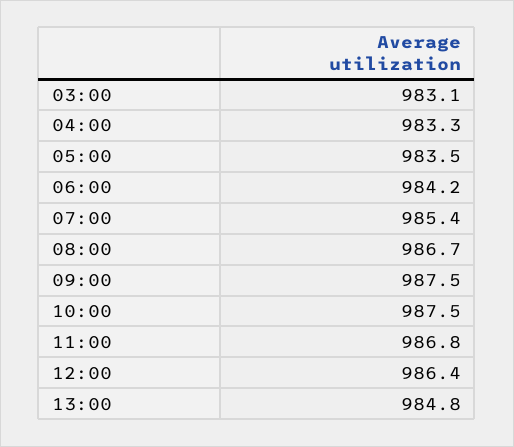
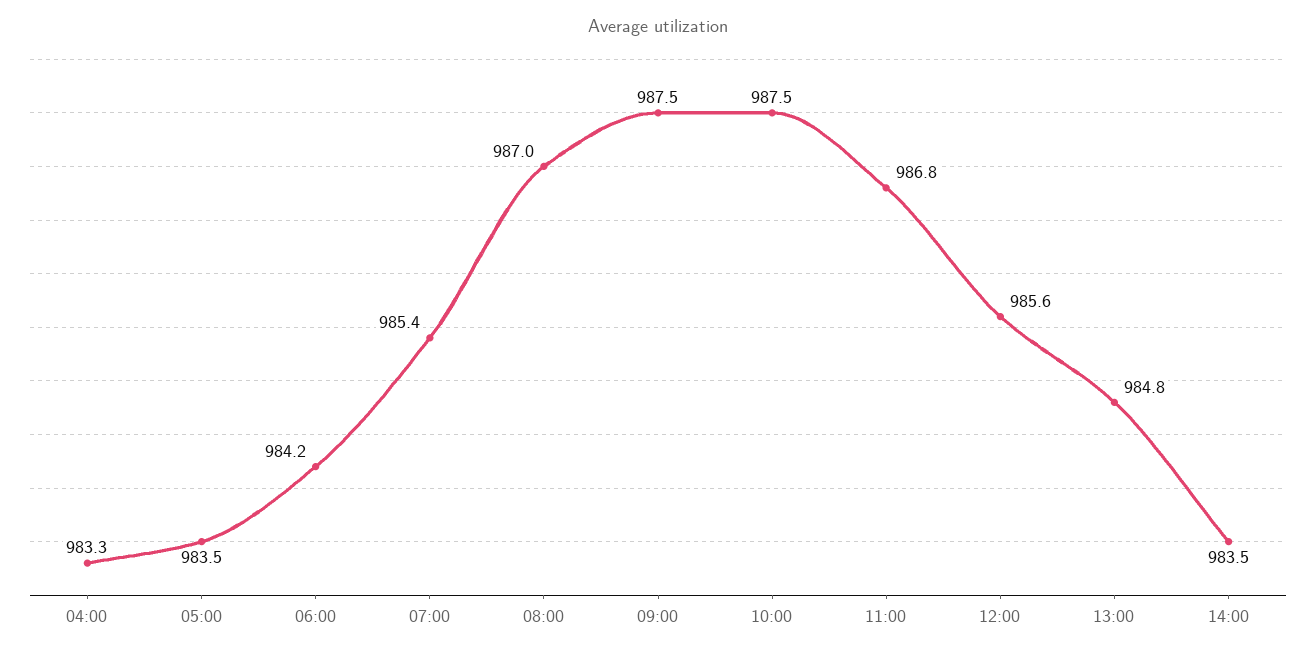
03:00: 983.1 -> none
08:00: 986.7 -> 987
12:00: 986.4 -> 985.6
14:00: none -> 983.5

